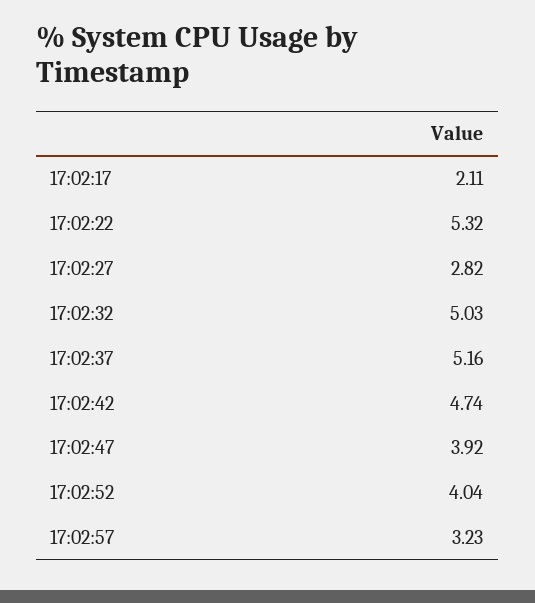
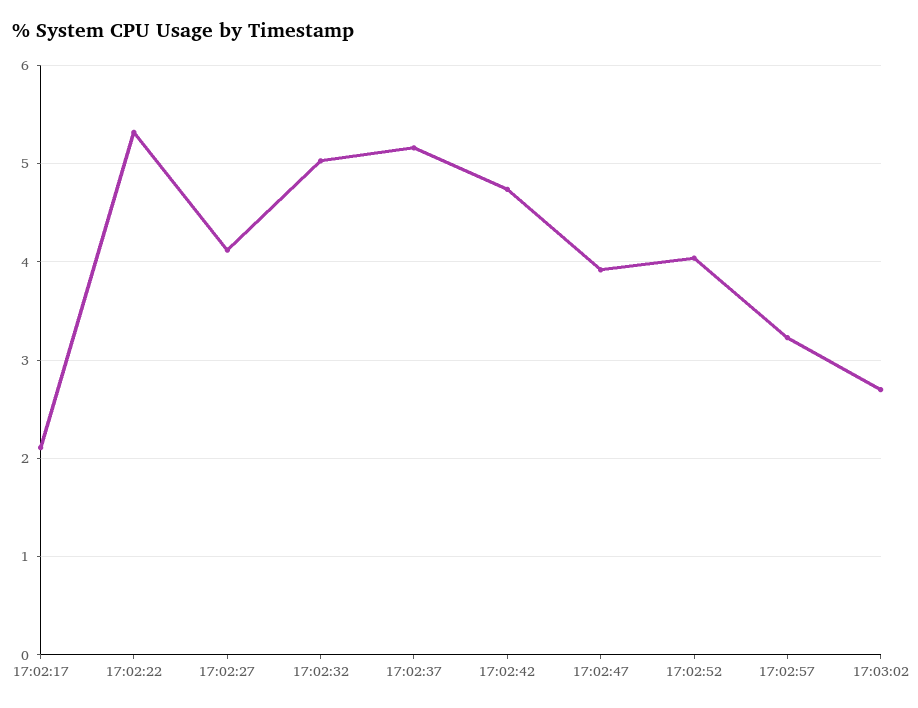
17:02:27: 2.82 -> 4.1
17:03:02: none -> 2.7

